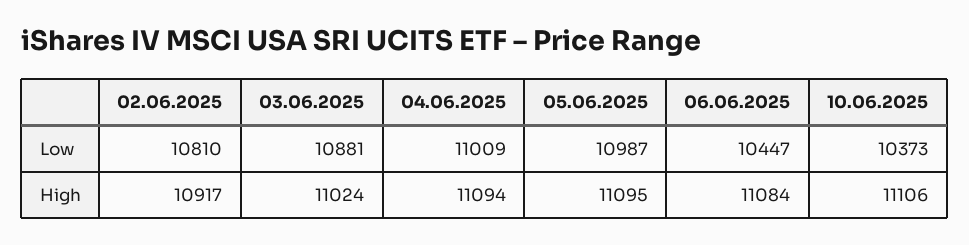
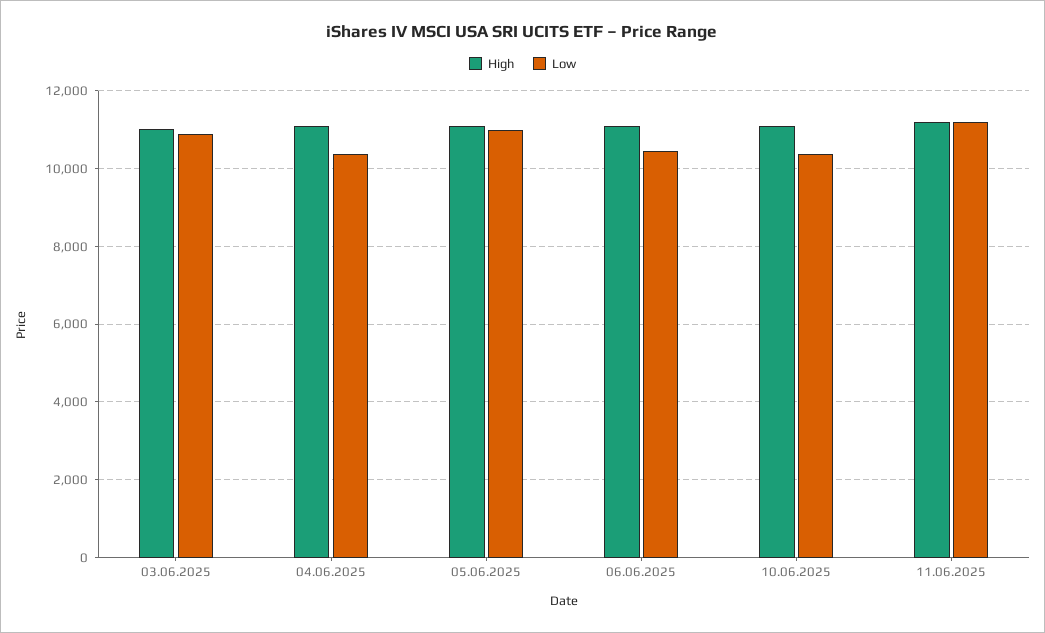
Low, 02.06.2025: 10810 -> none
Low, 04.06.2025: 11009 -> 10400
High, 02.06.2025: 10917 -> none
High, 11.06.2025: none -> 11200
Low, 11.06.2025: none -> 11200

